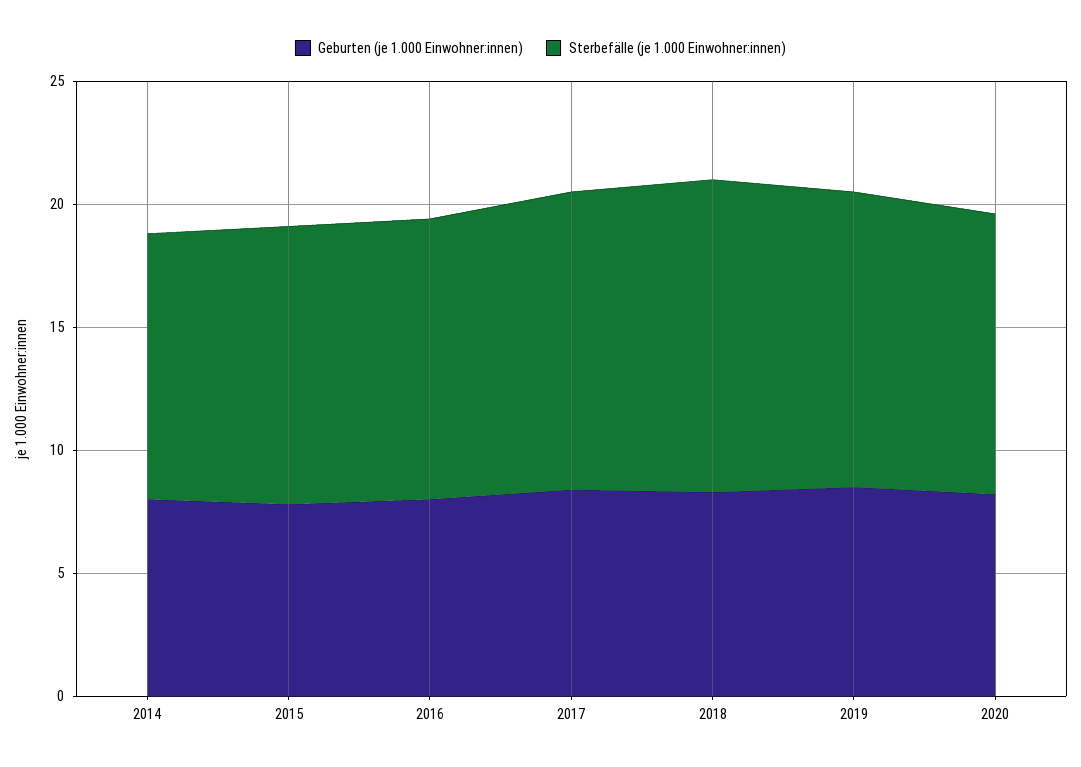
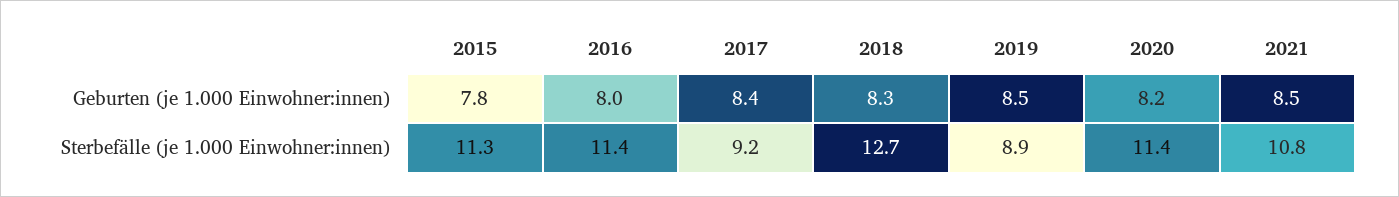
Geburten (je 1.000 Einwohner:innen), 2014: 8 -> none
Sterbefälle (je 1.000 Einwohner:innen), 2014: 11 -> none
Sterbefälle (je 1.000 Einwohner:innen), 2017: 12 -> 9.2
Sterbefälle (je 1.000 Einwohner:innen), 2019: 12 -> 8.9
Geburten (je 1.000 Einwohner:innen), 2021: none -> 8.5
Sterbefälle (je 1.000 Einwohner:innen), 2021: none -> 10.8

